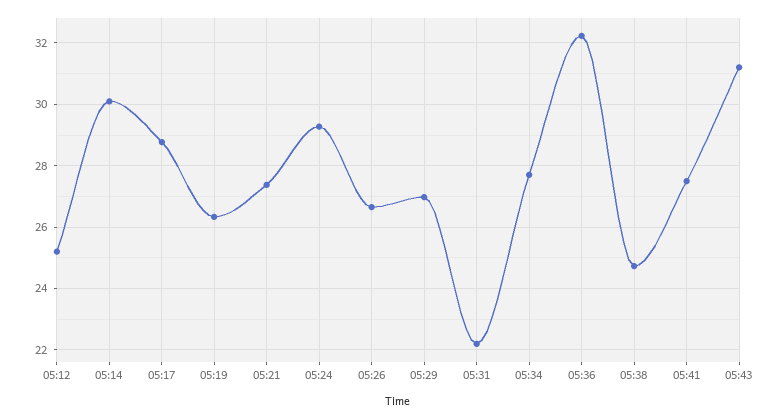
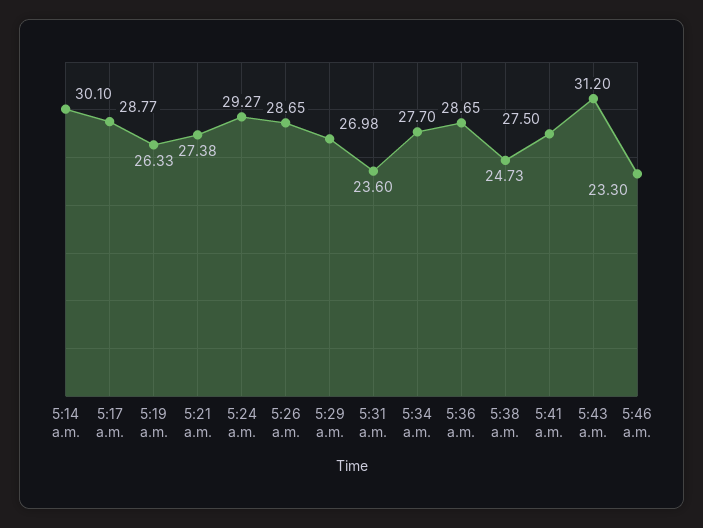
05:12: 25.2 -> none
05:26: 26.6 -> 28.65
05:31: 22.2 -> 23.6
05:36: 32.2 -> 28.65
5:46 a.m.: none -> 23.3

